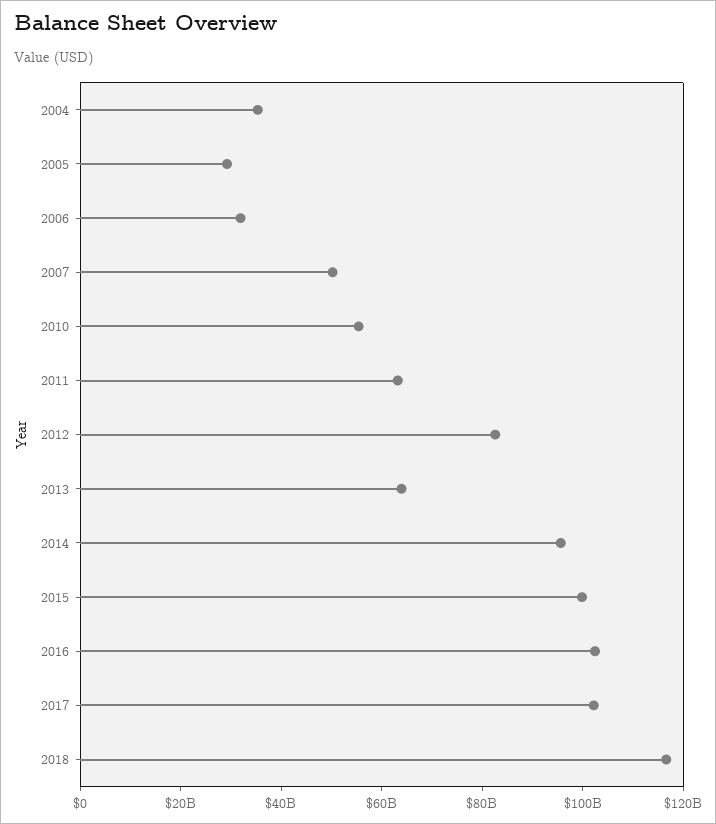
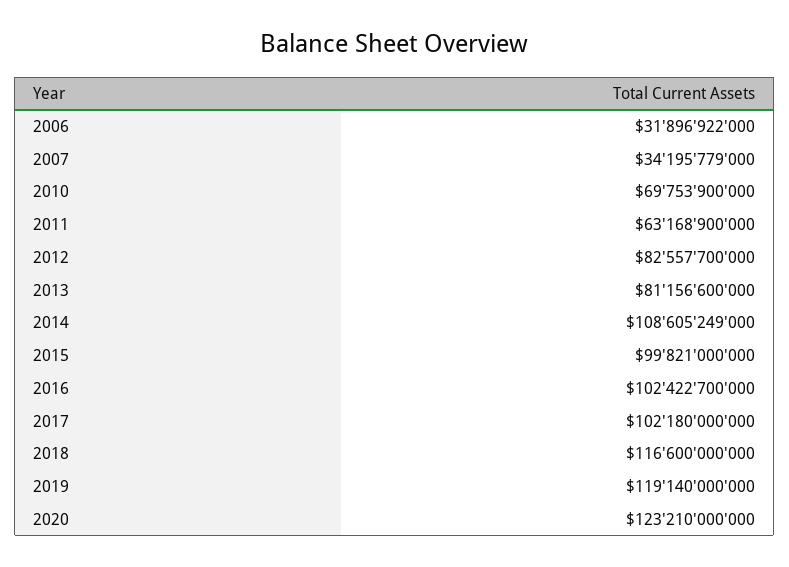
2004: 35000000000 -> none
2005: 30000000000 -> none
2007: 50000000000 -> 34195779000
2010: 55000000000 -> 69753900000
2013: 65000000000 -> 81156600000
2014: 95000000000 -> 108605249000
2019: none -> 119140000000
2020: none -> 123210000000

